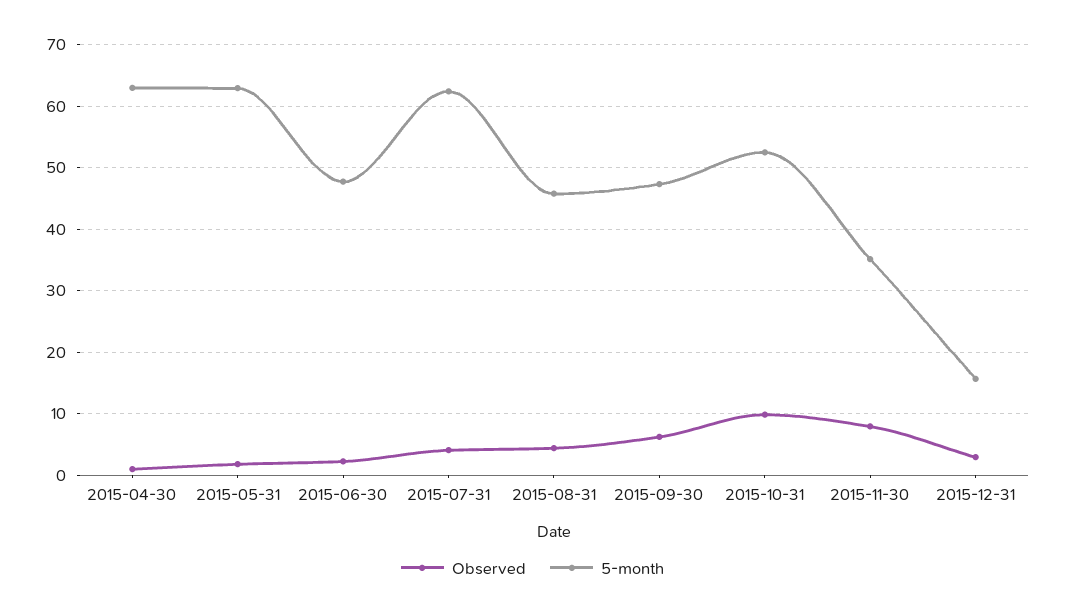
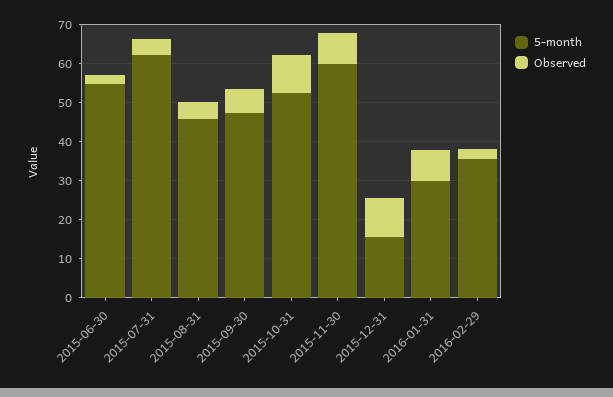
Observed, 2015-04-30: 1 -> none
5-month, 2015-04-30: 63 -> none
Observed, 2015-05-31: 2 -> none
5-month, 2015-05-31: 63 -> none
5-month, 2015-06-30: 48 -> 55
5-month, 2015-11-30: 35 -> 60
Observed, 2015-12-31: 3 -> 10
5-month, 2016-01-31: none -> 30
Observed, 2016-01-31: none -> 7.5
5-month, 2016-02-29: none -> 35
Observed, 2016-02-29: none -> 2.5

